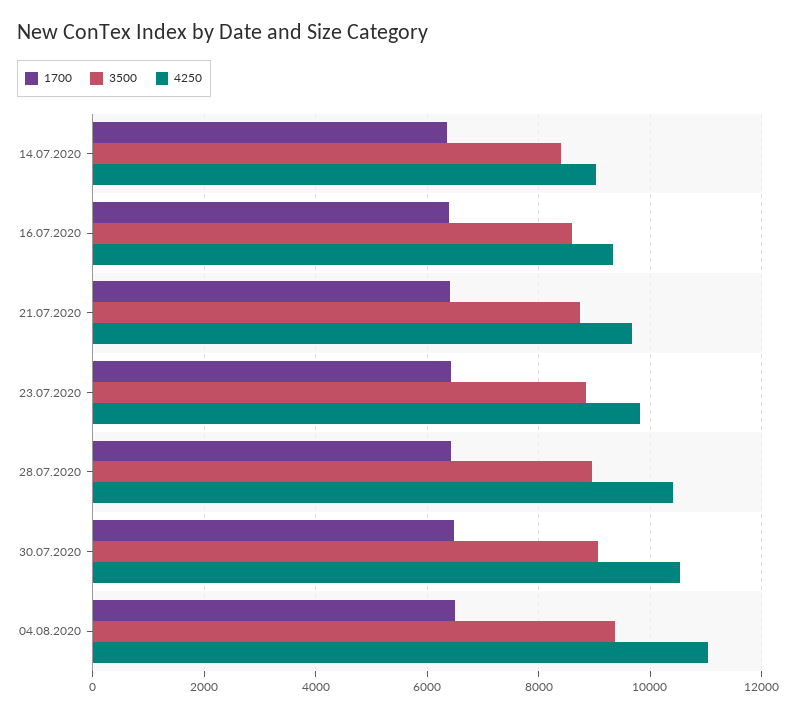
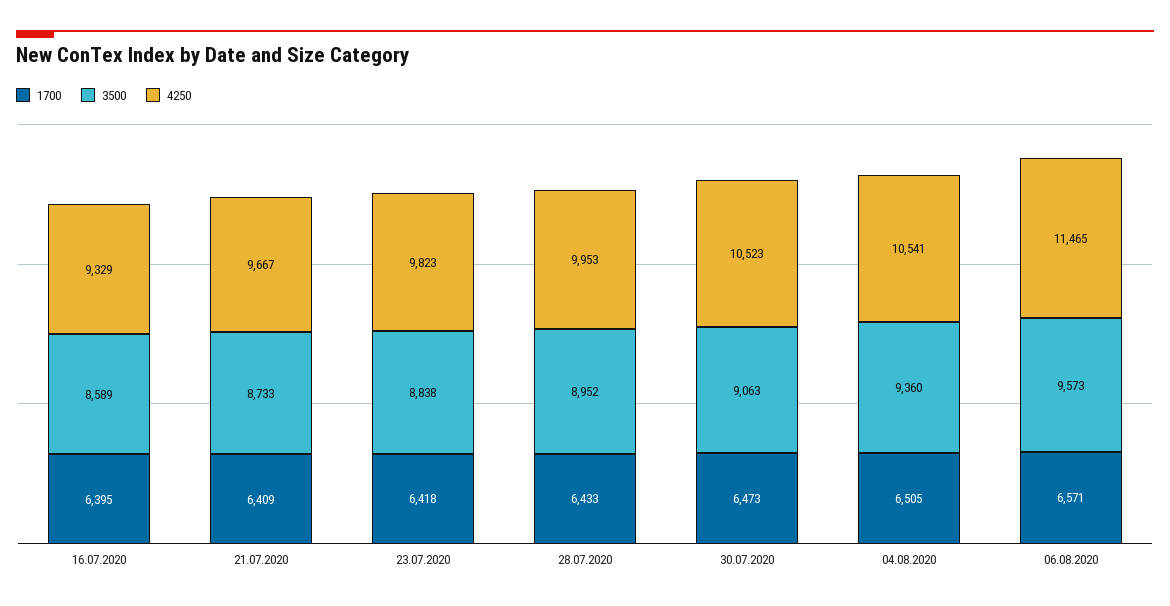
1700, 14.07.2020: 6400 -> none
3500, 14.07.2020: 8400 -> none
4250, 14.07.2020: 9000 -> none
4250, 28.07.2020: 10400 -> 9953
4250, 04.08.2020: 11000 -> 10541
1700, 06.08.2020: none -> 6571
3500, 06.08.2020: none -> 9573
4250, 06.08.2020: none -> 11465

